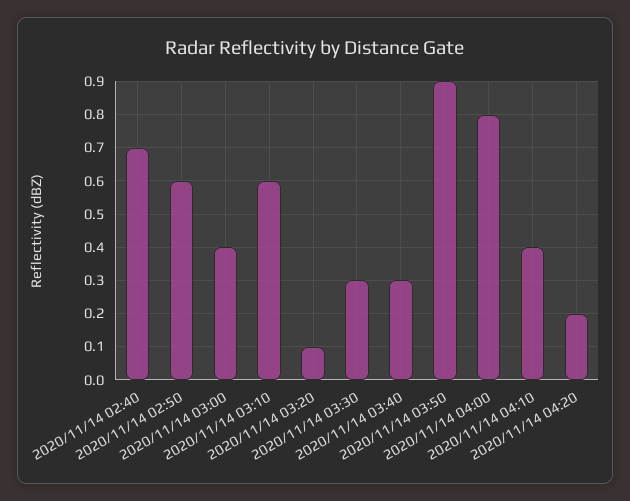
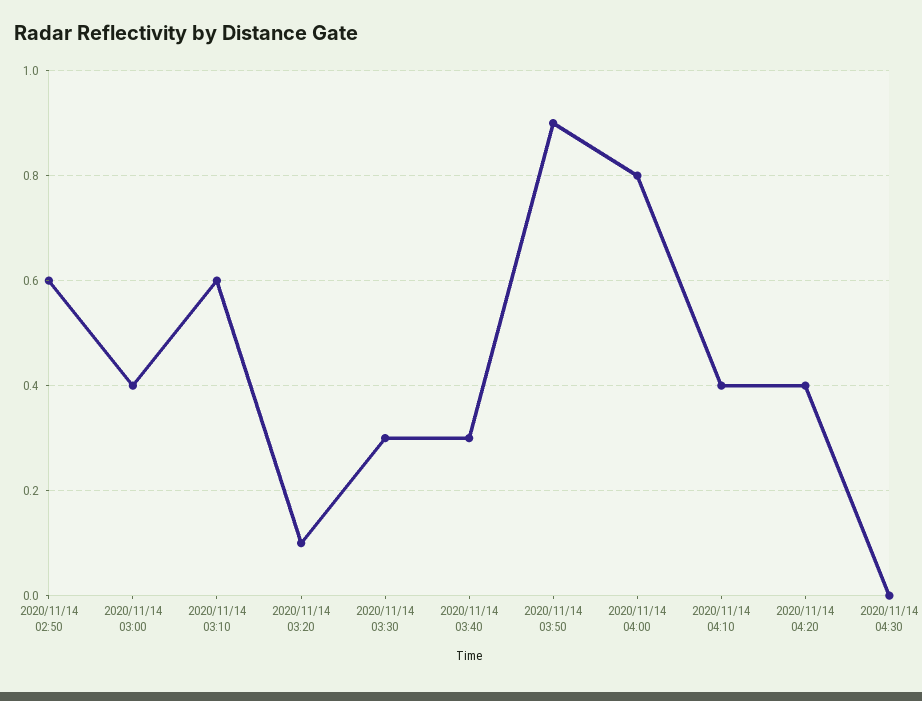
2020/11/14 02:40: 0.7 -> none
2020/11/14 04:20: 0.2 -> 0.4
2020/11/14 04:30: none -> 0

